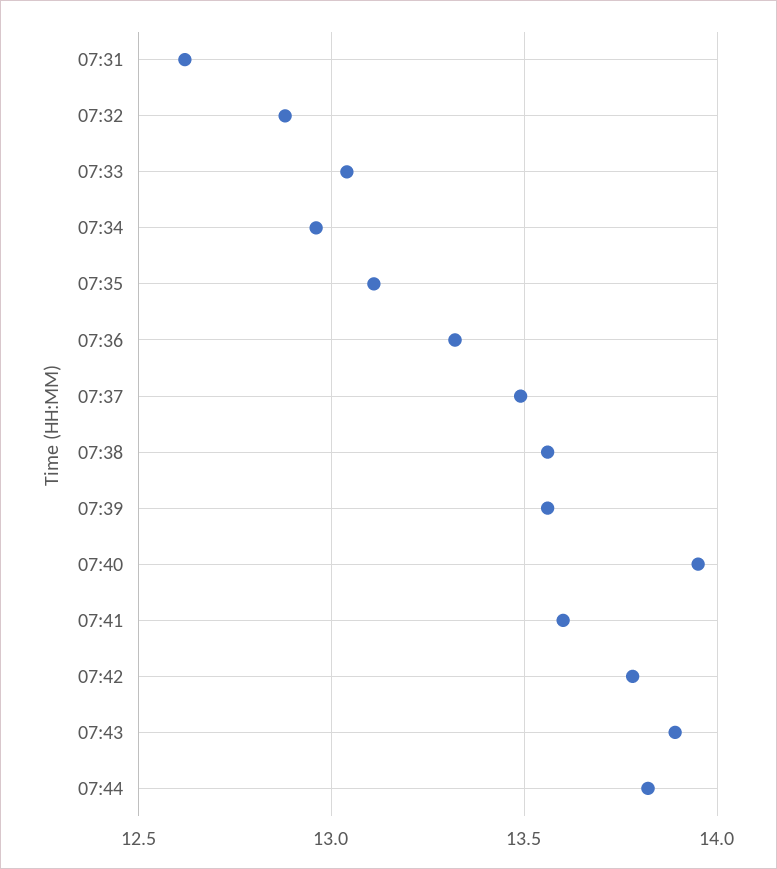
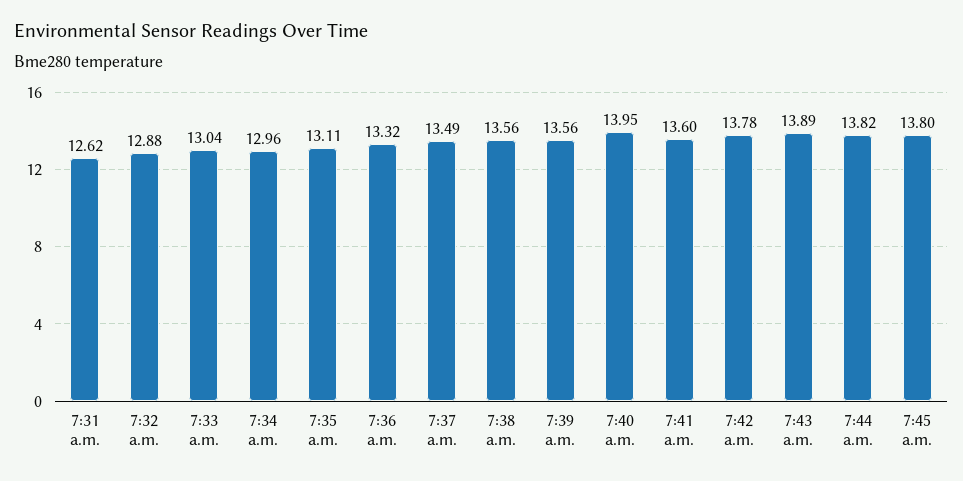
7:45 a.m.: none -> 13.8

